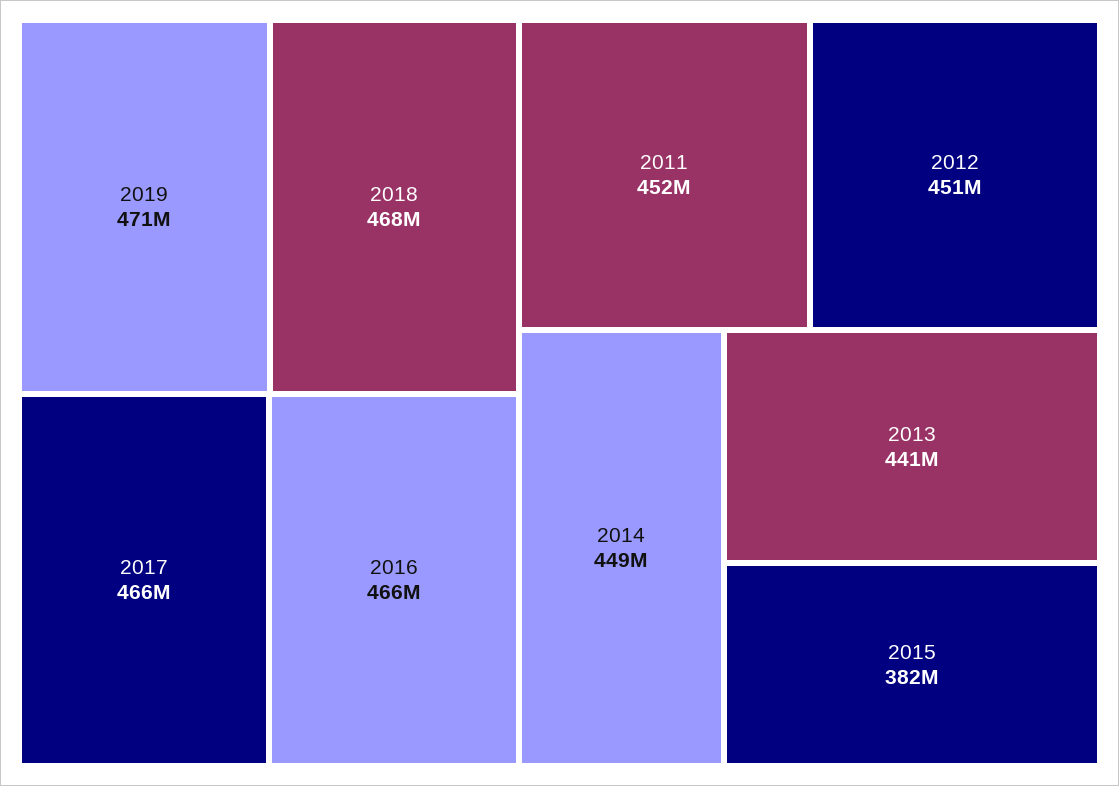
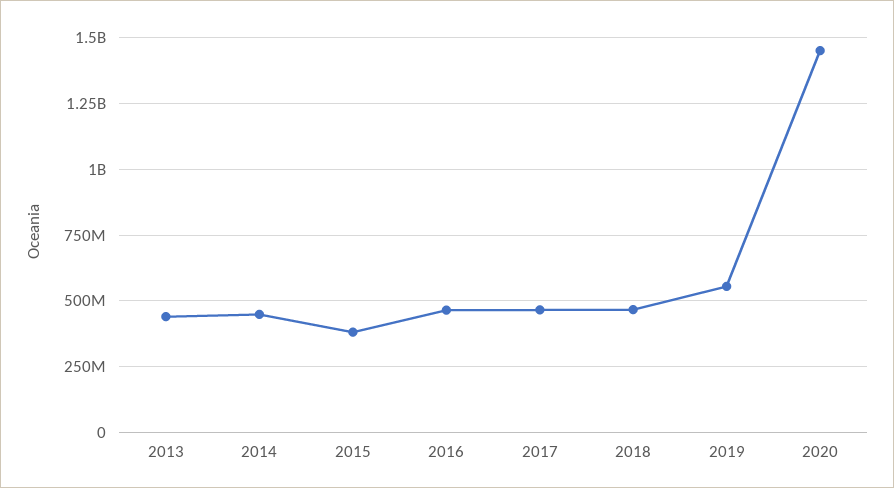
2019: 471000000 -> 550000000
2011: 452000000 -> none
2012: 451000000 -> none
2020: none -> 1450000000

